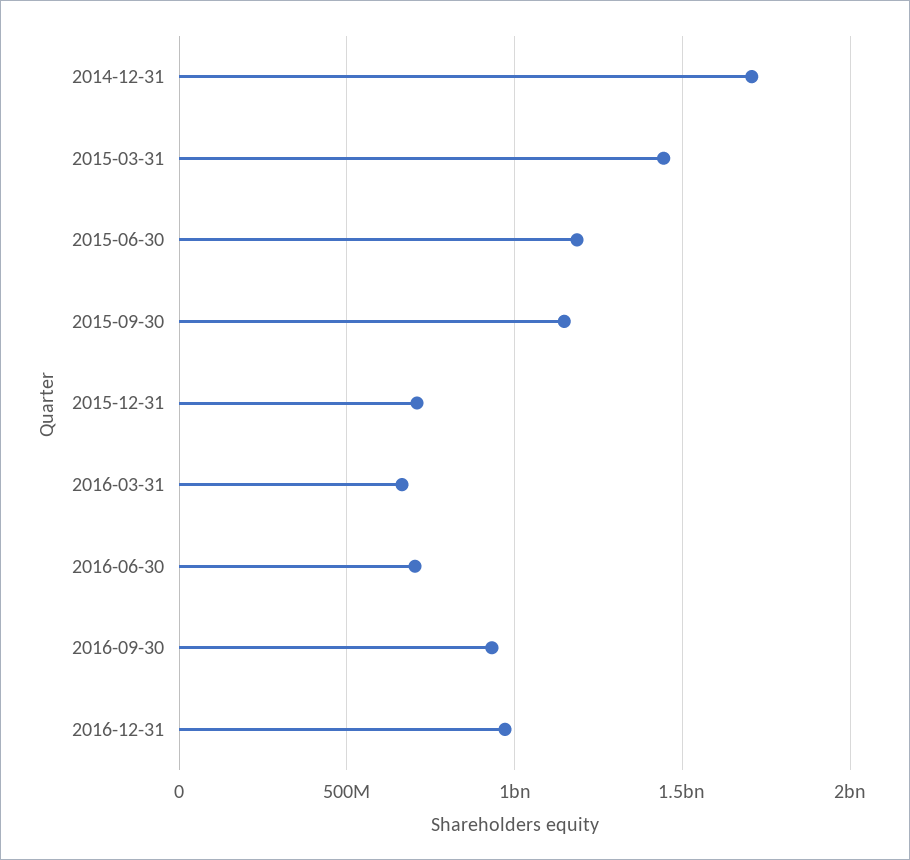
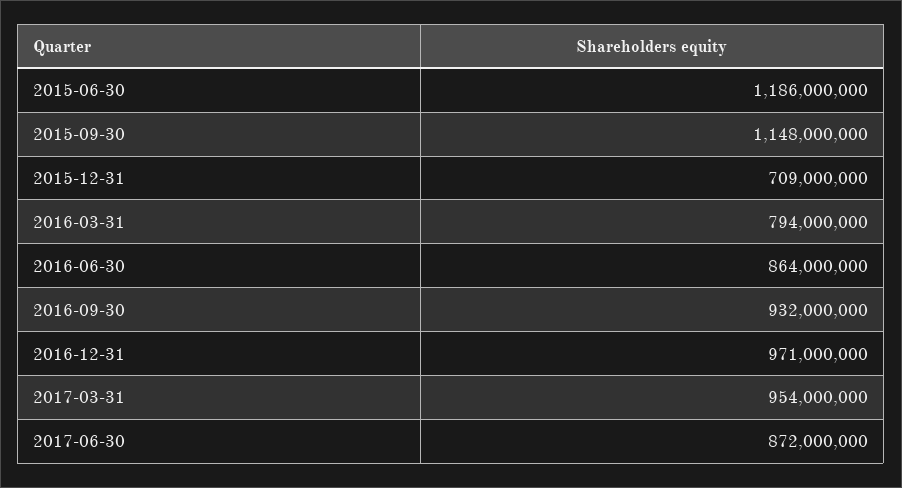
2014-12-31: 1700000000 -> none
2015-03-31: 1450000000 -> none
2016-03-31: 650000000 -> 794000000
2016-06-30: 700000000 -> 864000000
2017-03-31: none -> 954000000
2017-06-30: none -> 872000000

